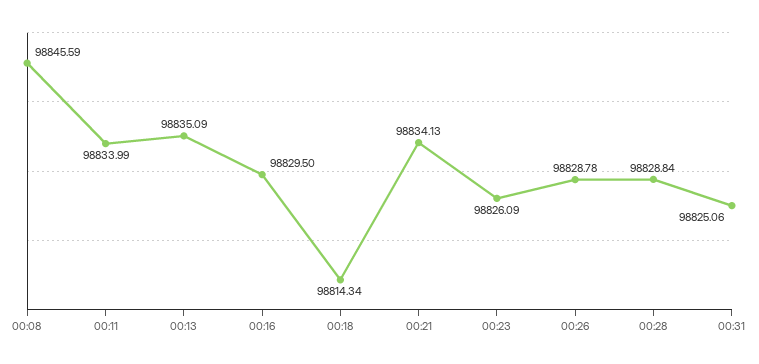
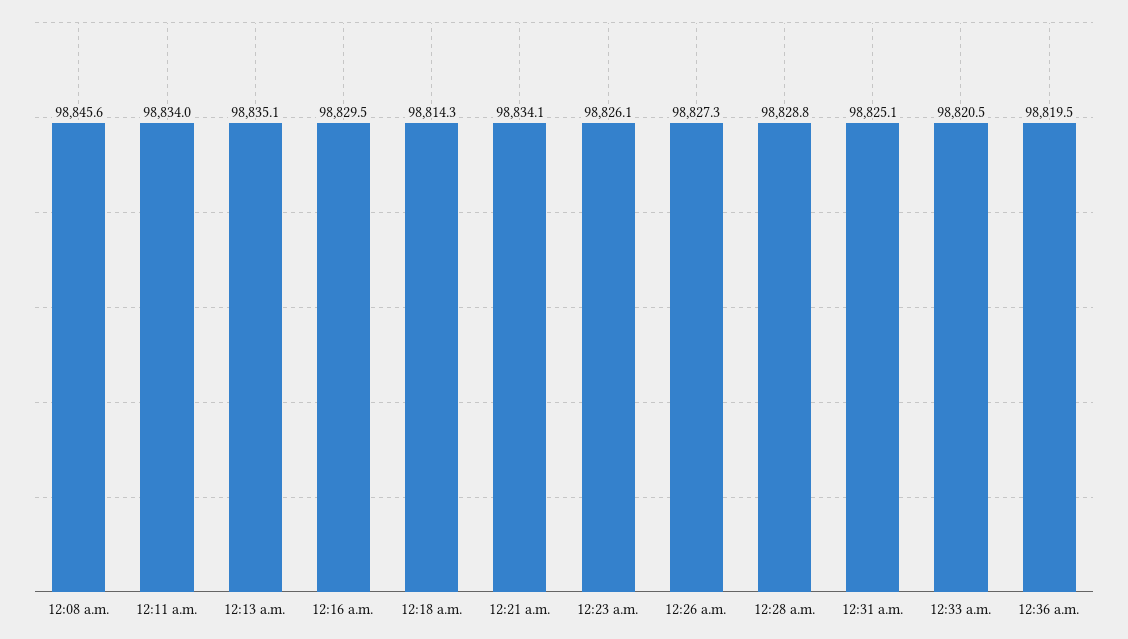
00:26: 98828.78 -> 98827.3
12:33 a.m.: none -> 98820.5
12:36 a.m.: none -> 98819.5

